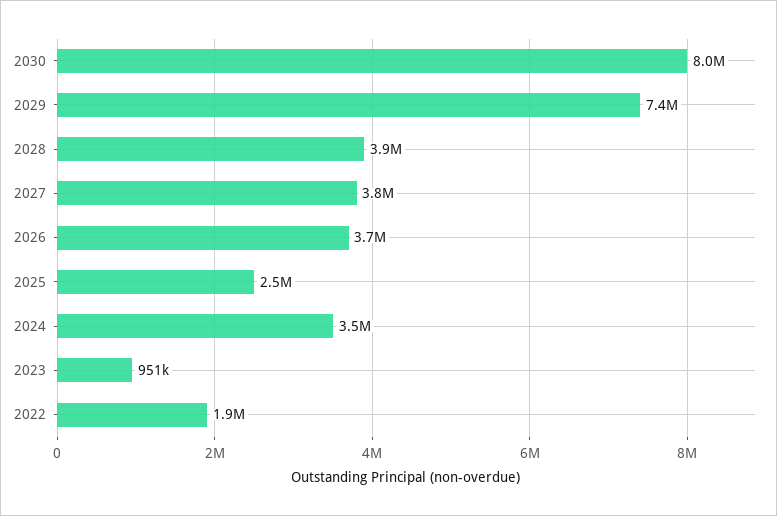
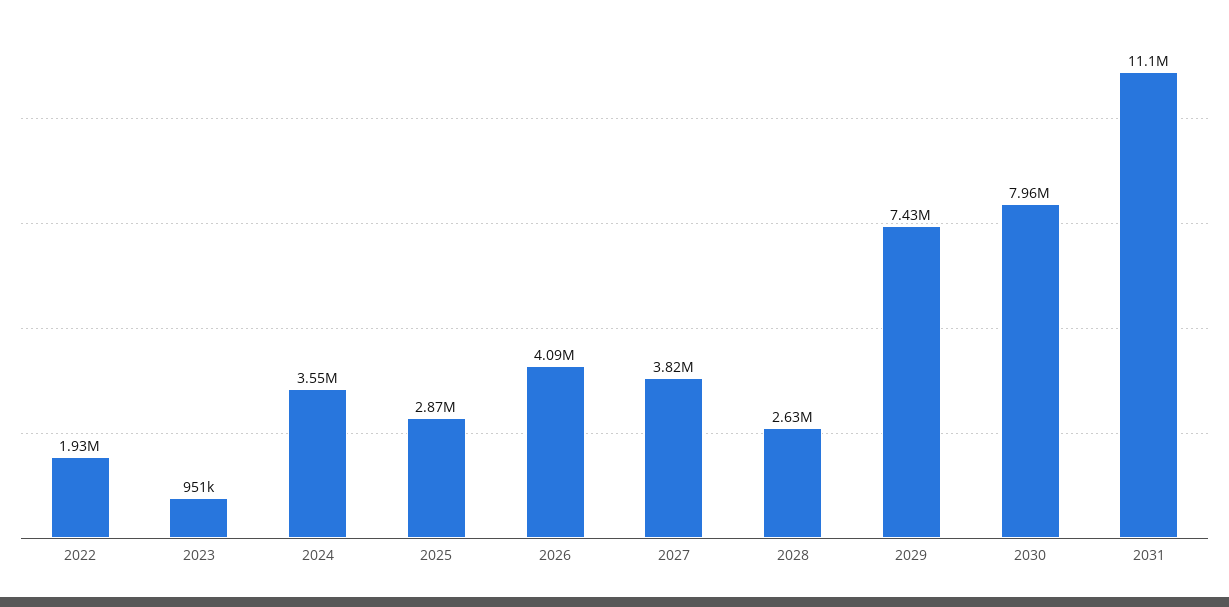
2028: 3900000 -> 2630000
2026: 3700000 -> 4090000
2025: 2500000 -> 2870000
2031: none -> 11100000

